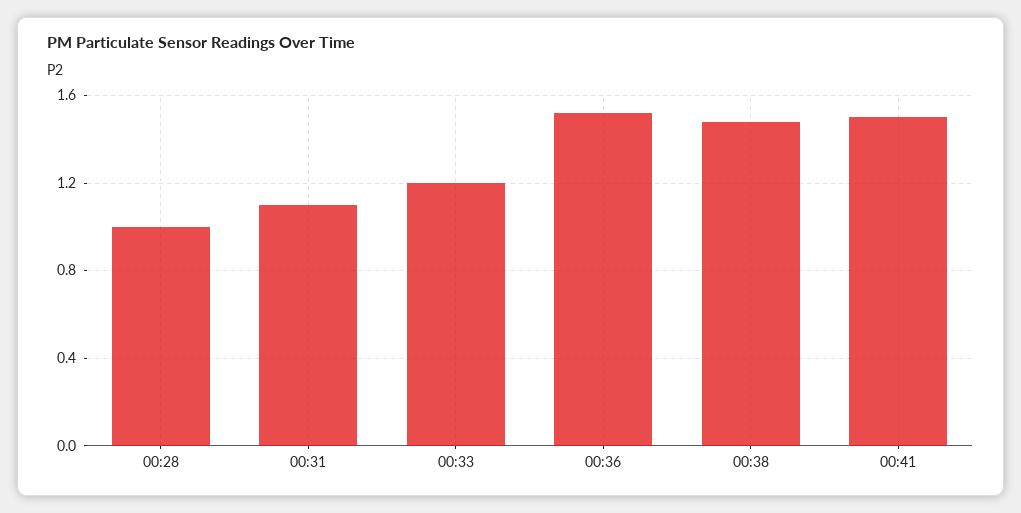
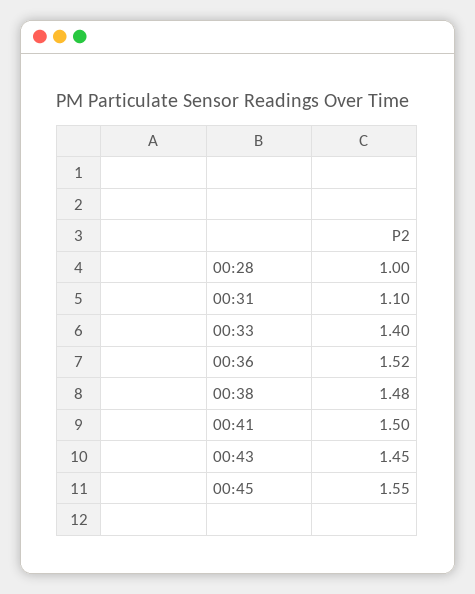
00:33: 1.2 -> 1.4
00:43: none -> 1.45
00:45: none -> 1.55

